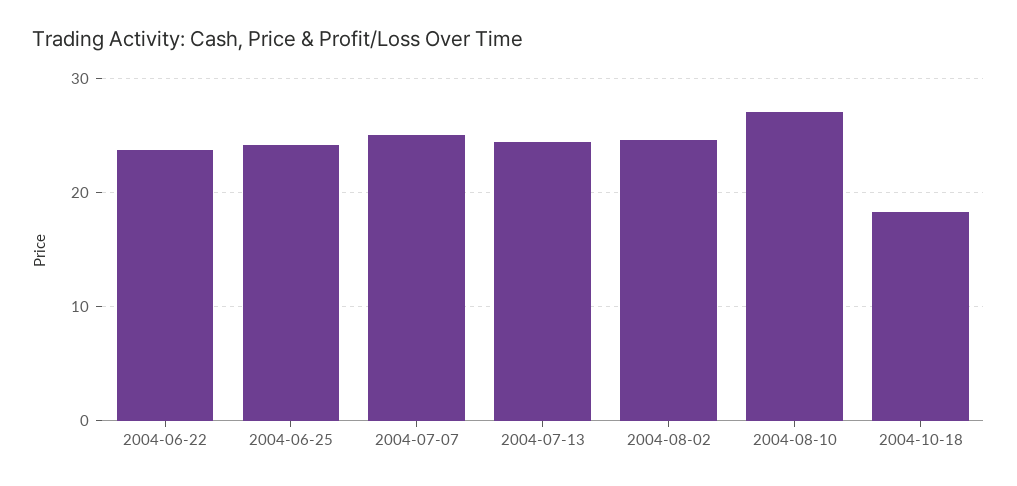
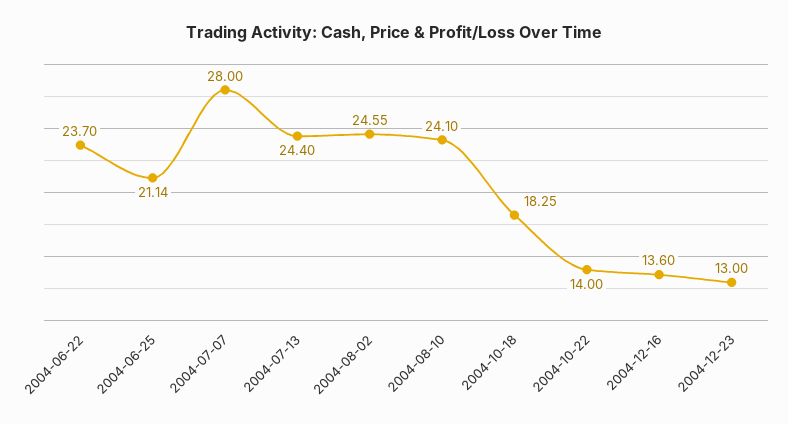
2004-06-25: 24 -> 21.14
2004-07-07: 25 -> 28
2004-08-10: 27 -> 24.1
2004-10-22: none -> 14
2004-12-16: none -> 13.6
2004-12-23: none -> 13

